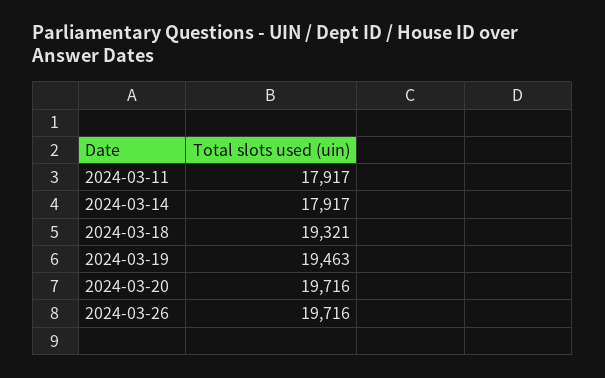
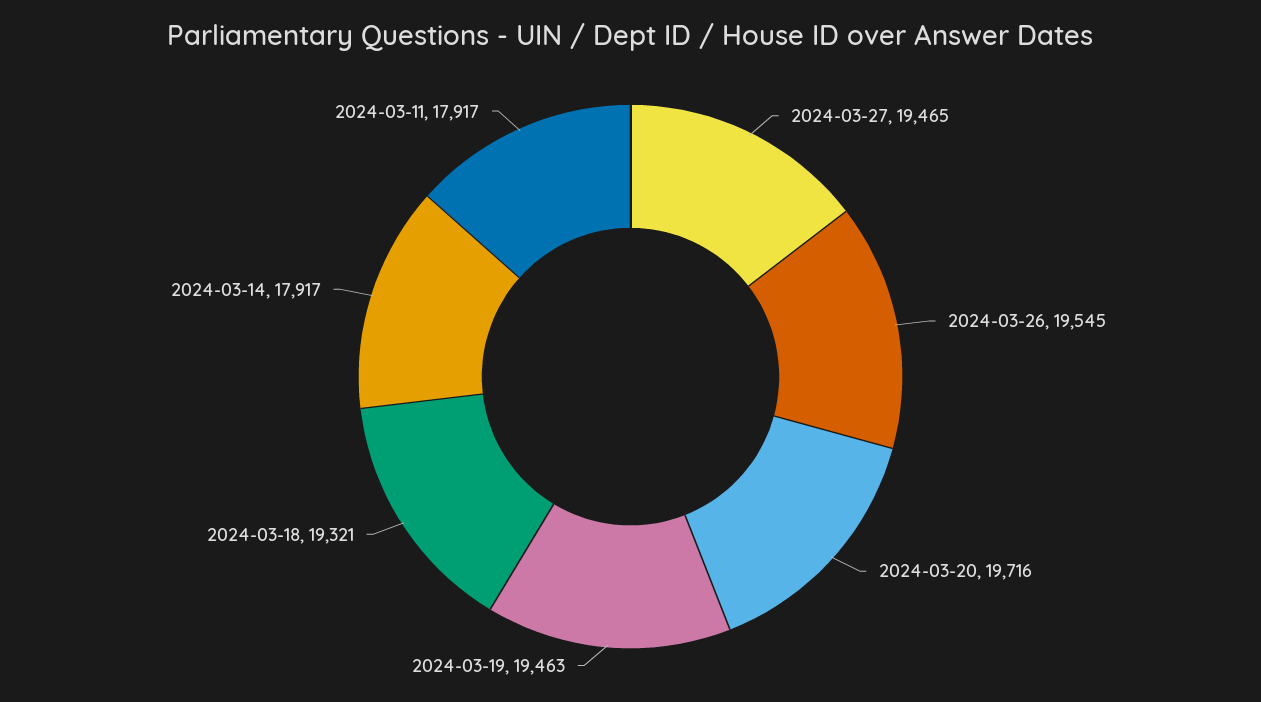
2024-03-26: 19716 -> 19545
2024-03-27: none -> 19465

